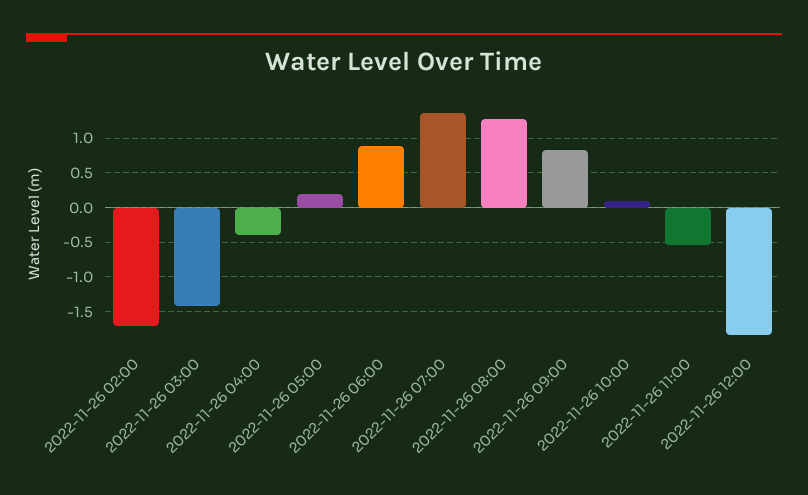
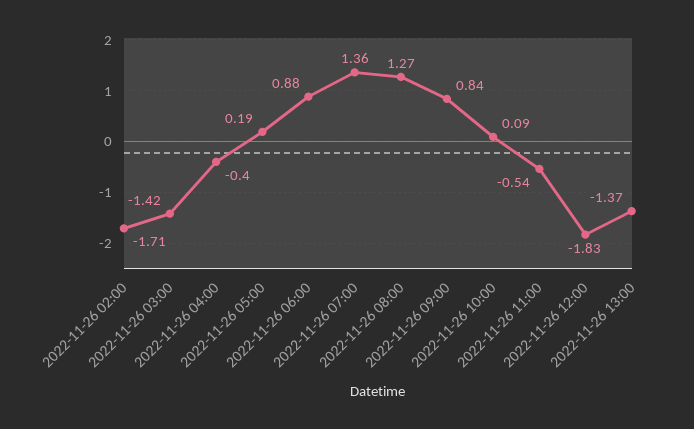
2022-11-26 13:00: none -> -1.37

